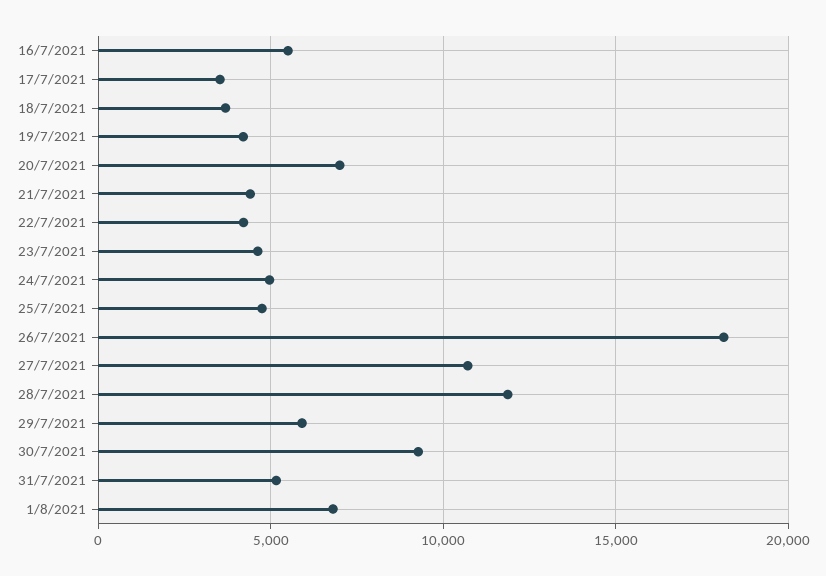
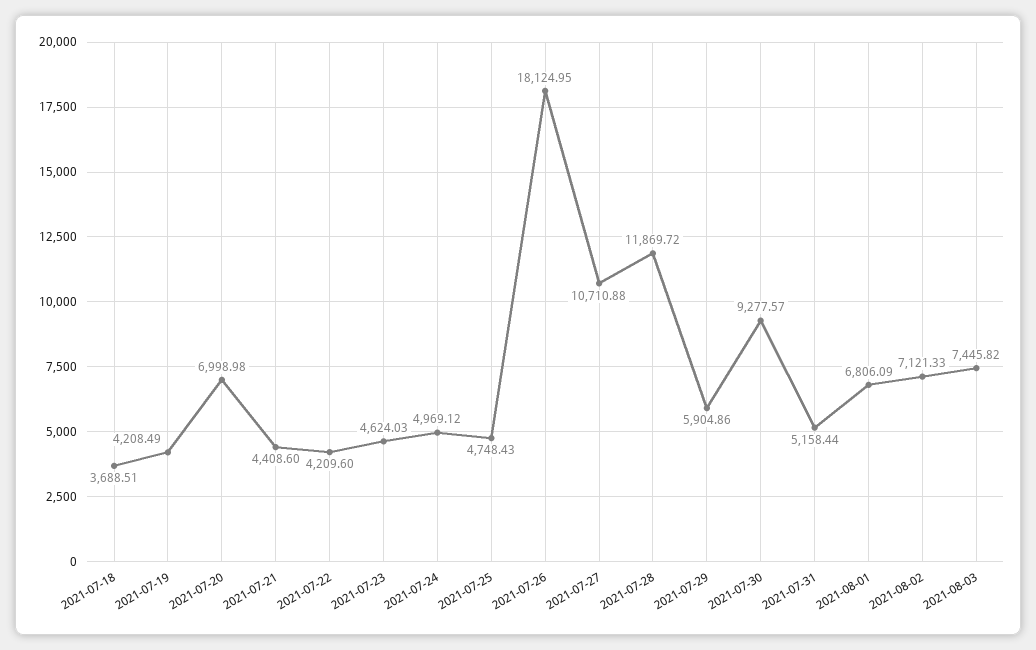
16/7/2021: 5500 -> none
17/7/2021: 3500 -> none
2021-08-02: none -> 7121.33
2021-08-03: none -> 7445.82

